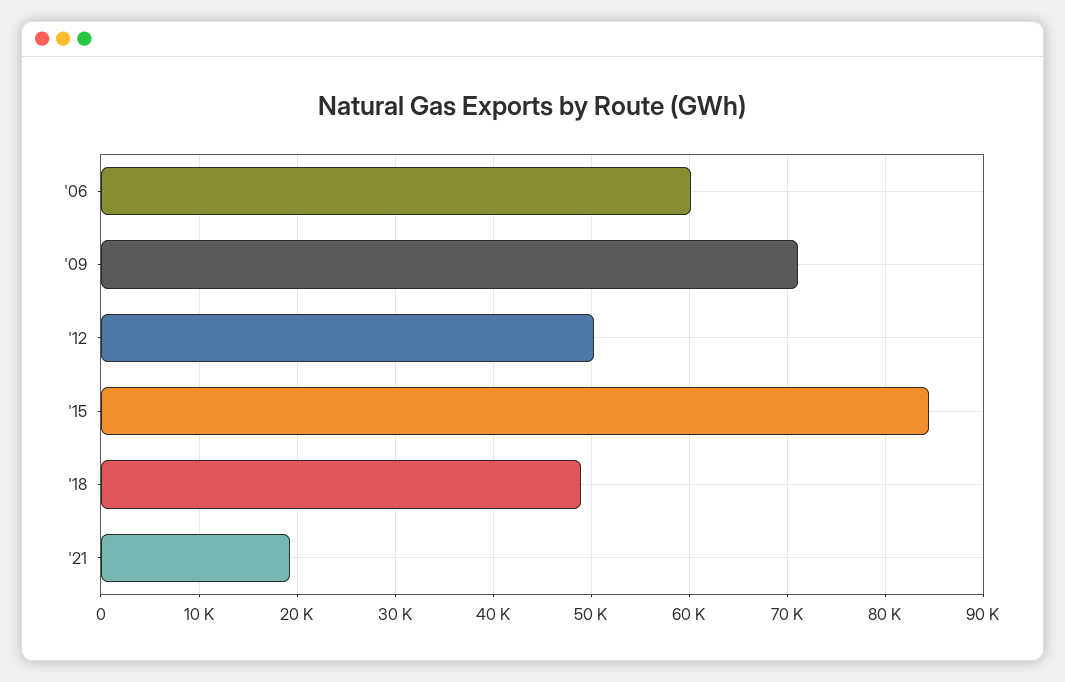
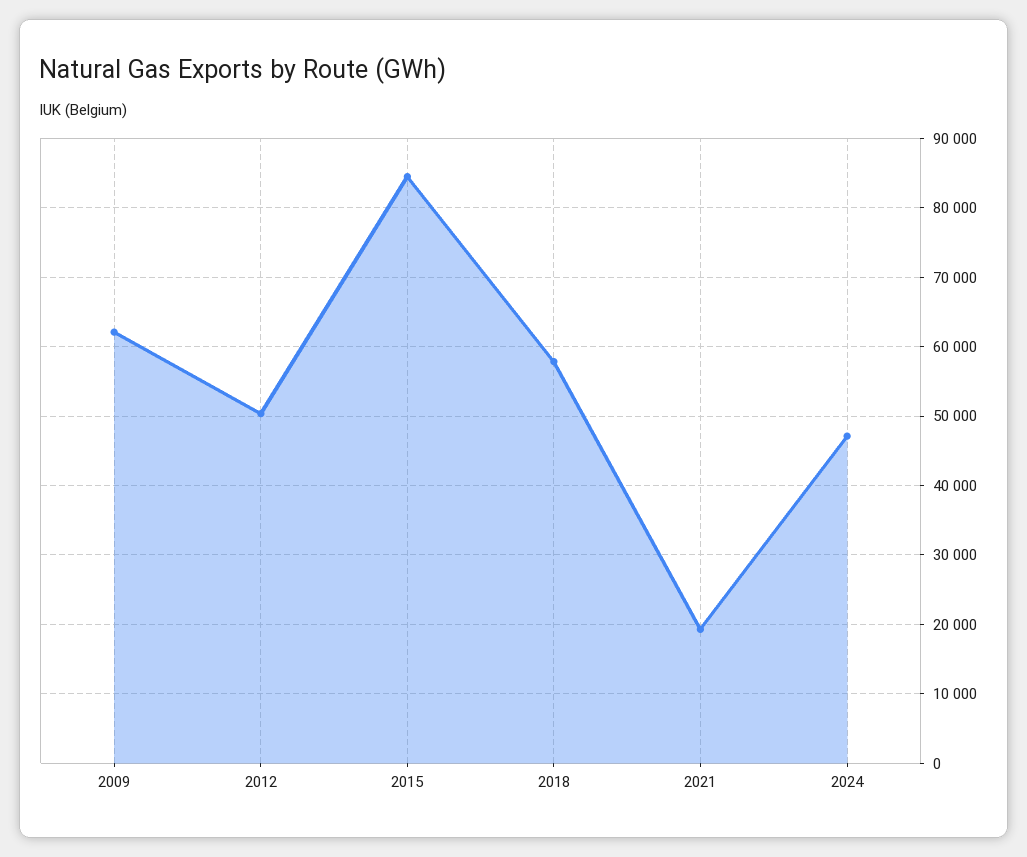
'06: 60000 -> none
'09: 71000 -> 62000
'18: 49000 -> 58000
2024: none -> 47000

